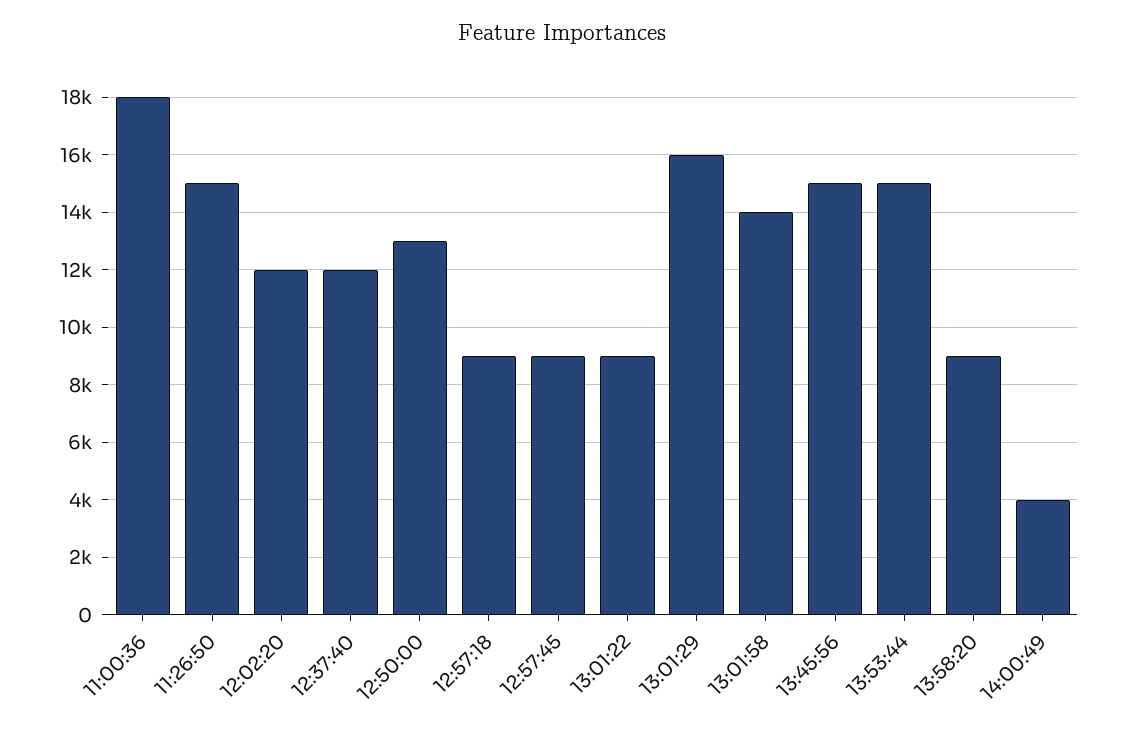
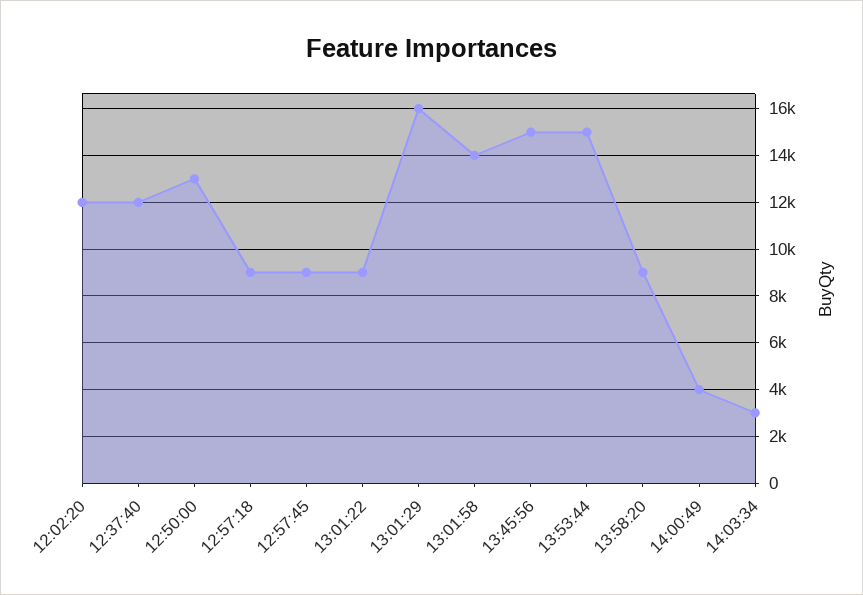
11:00:36: 18000 -> none
11:26:50: 15000 -> none
14:03:34: none -> 3000

